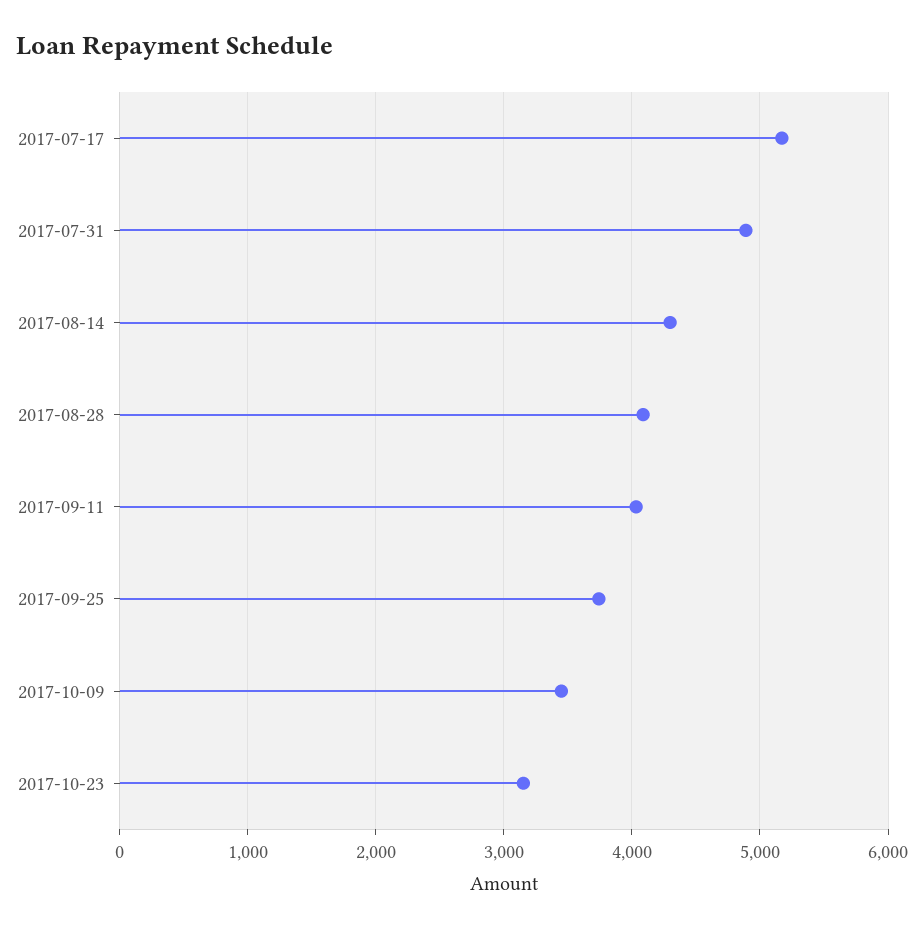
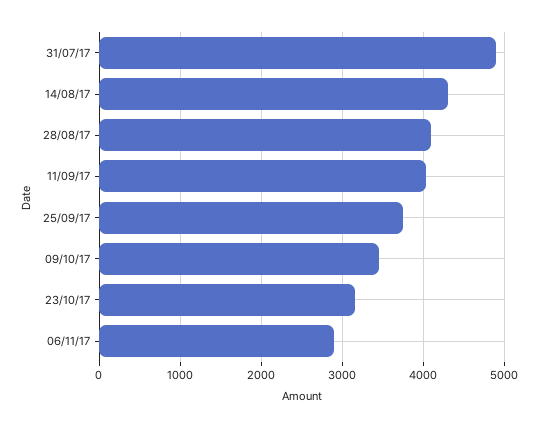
2017-07-17: 5200 -> none
06/11/17: none -> 2900

